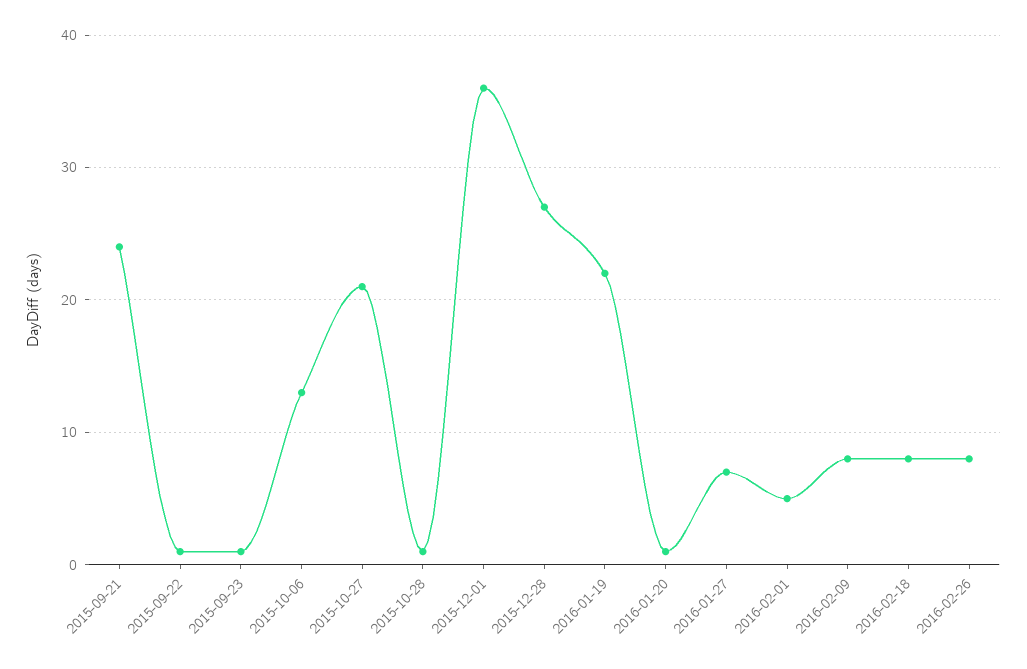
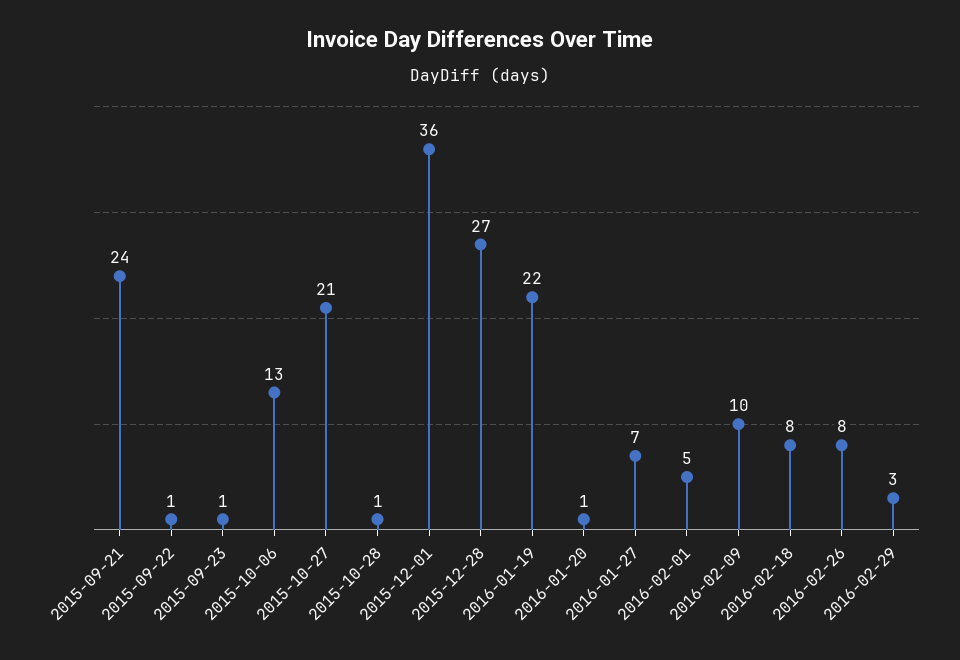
2016-02-09: 8 -> 10
2016-02-29: none -> 3

